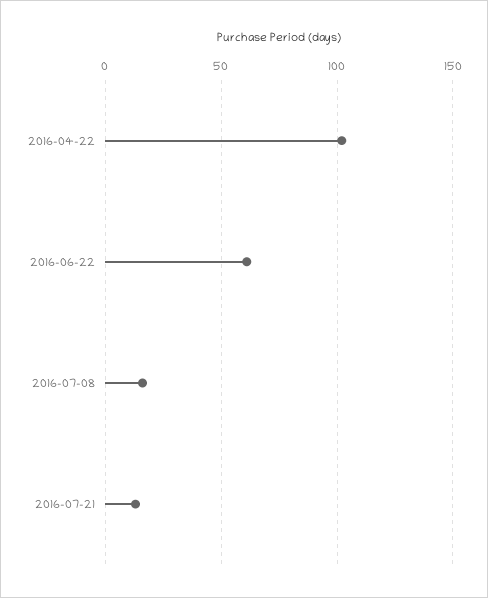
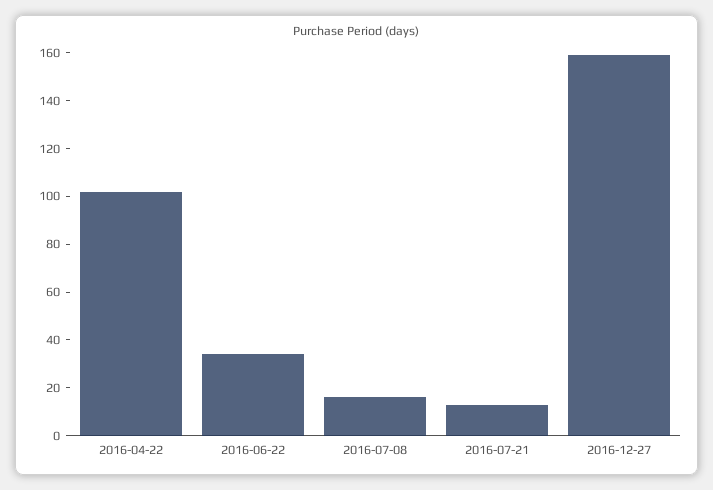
2016-06-22: 60 -> 35
2016-12-27: none -> 160

